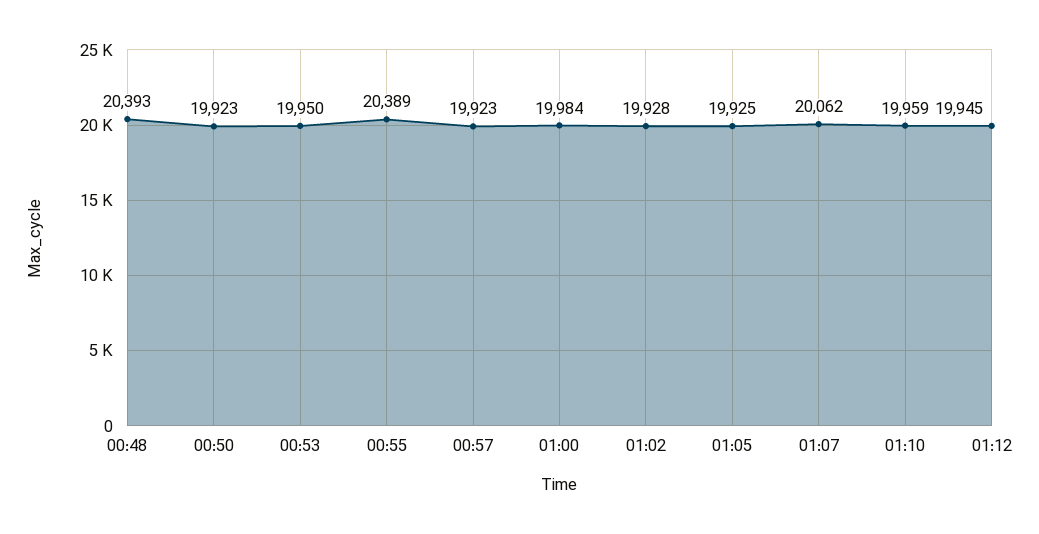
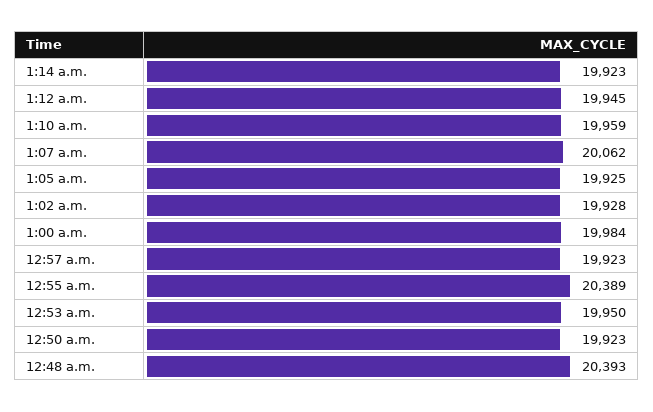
1:14 a.m.: none -> 19923

